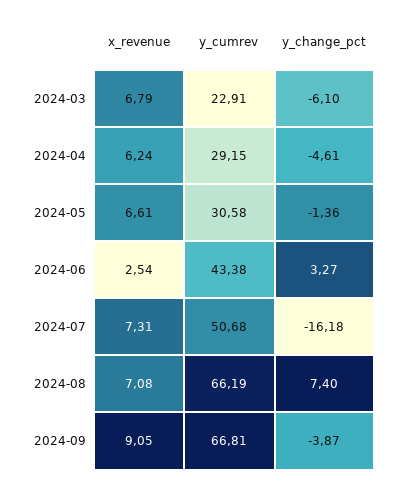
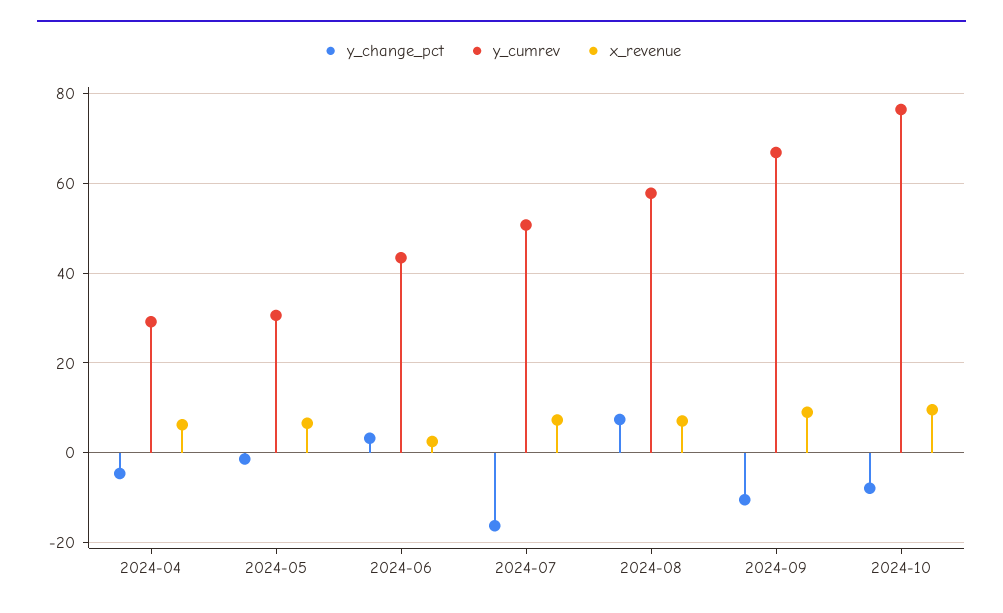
x_revenue, 2024-03: 6.79 -> none
y_cumrev, 2024-03: 22.91 -> none
y_change_pct, 2024-03: -6.1 -> none
y_cumrev, 2024-08: 66.19 -> 58
y_change_pct, 2024-09: -3.87 -> -10
y_change_pct, 2024-10: none -> -8
y_cumrev, 2024-10: none -> 76
x_revenue, 2024-10: none -> 10

